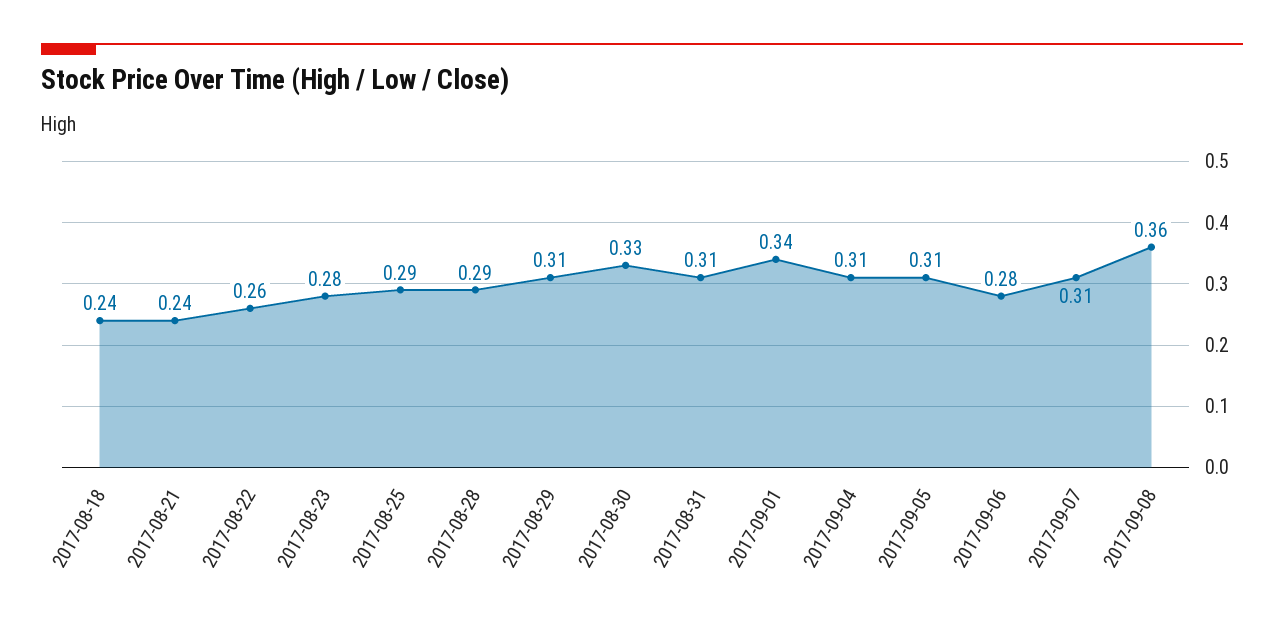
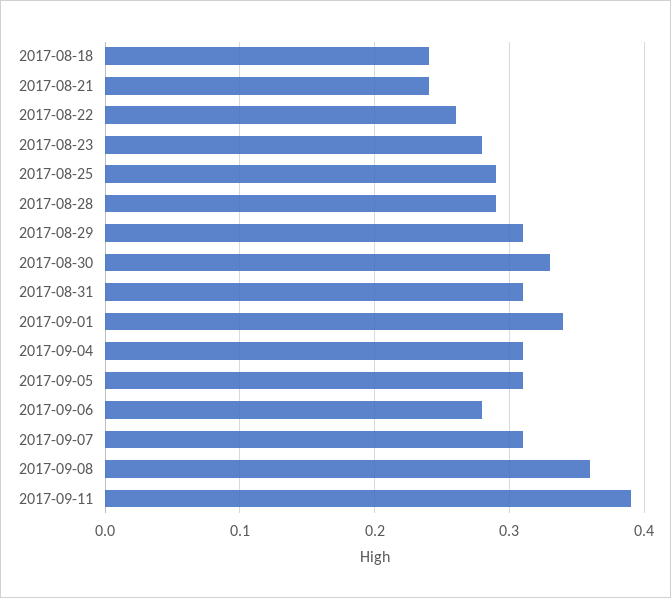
2017-09-11: none -> 0.39

